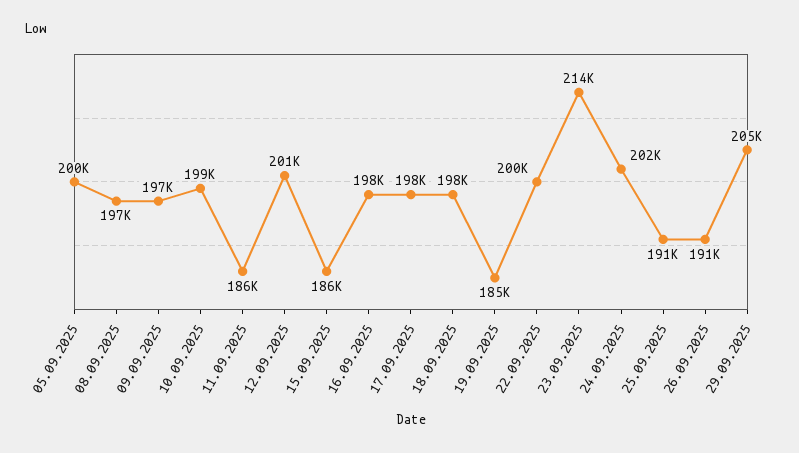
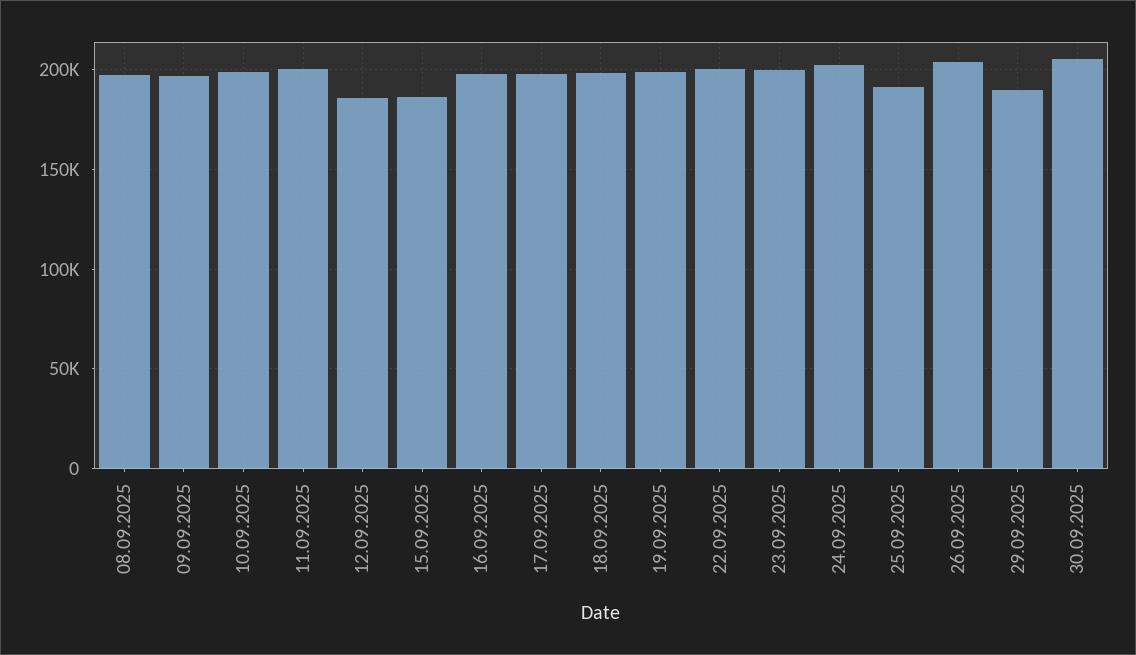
05.09.2025: 200000 -> none
11.09.2025: 186000 -> 200000
12.09.2025: 201000 -> 185000
19.09.2025: 185000 -> 200000
23.09.2025: 214000 -> 200000
26.09.2025: 191000 -> 205000
29.09.2025: 205000 -> 190000
30.09.2025: none -> 205000

